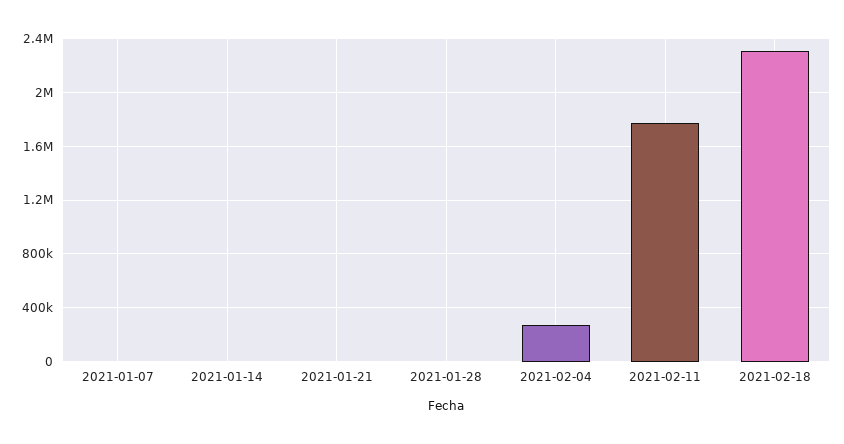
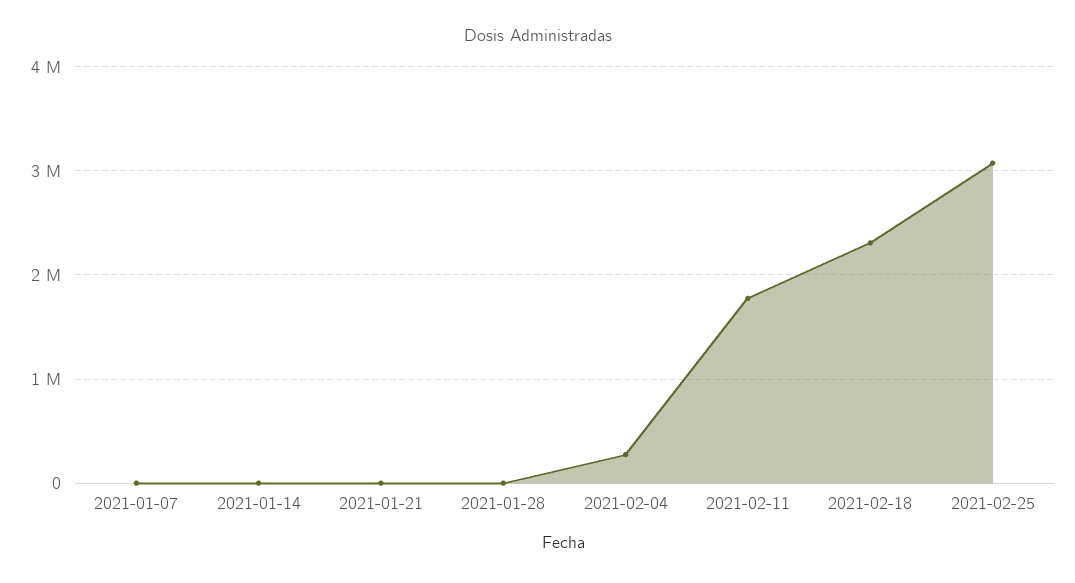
2021-02-25: none -> 3100000

